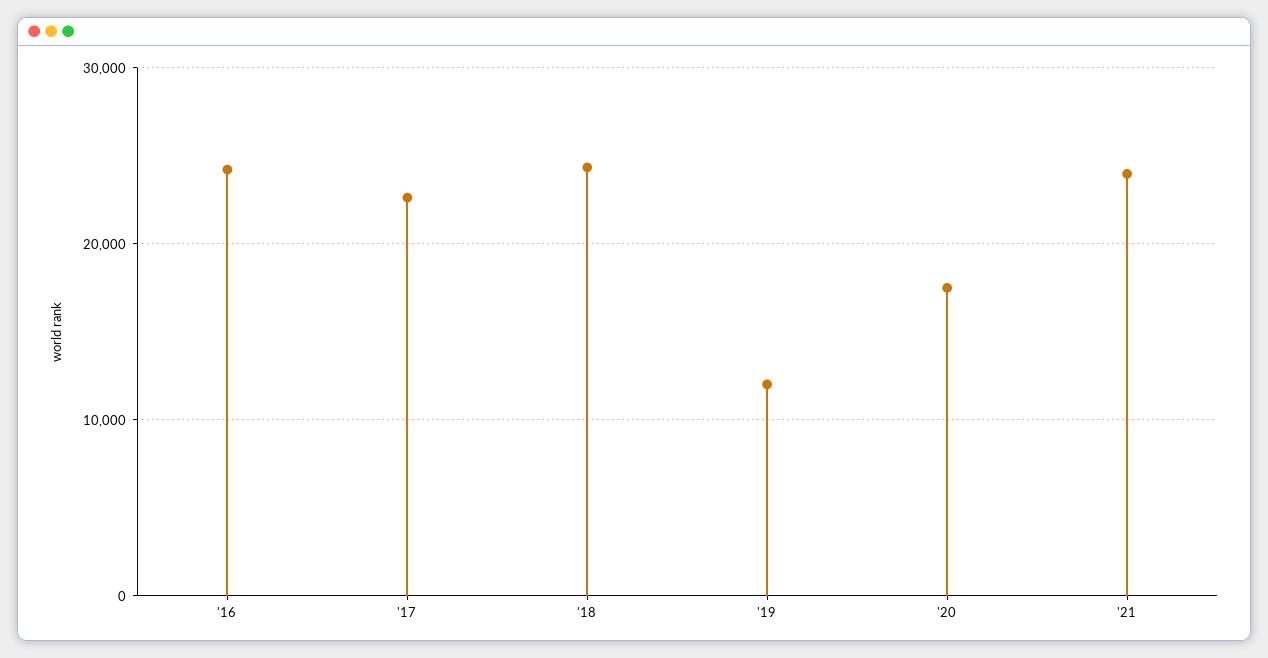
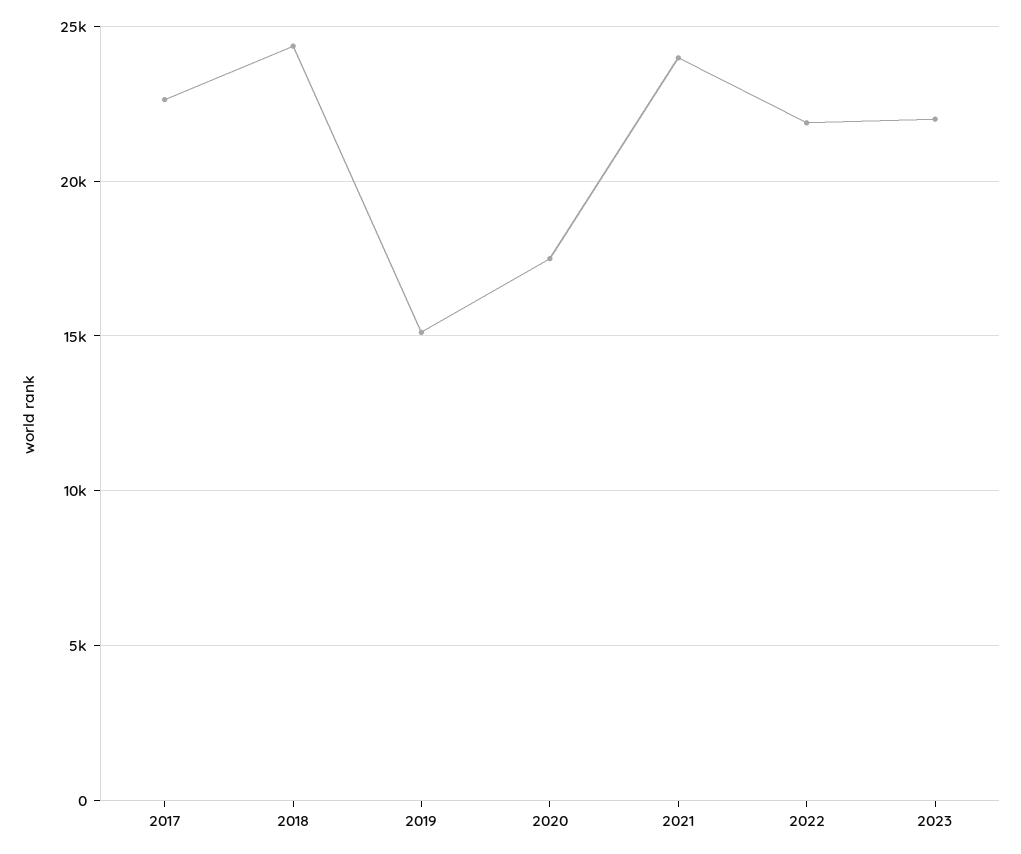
'16: 24000 -> none
'19: 12000 -> 15000
2022: none -> 22000
2023: none -> 22000

